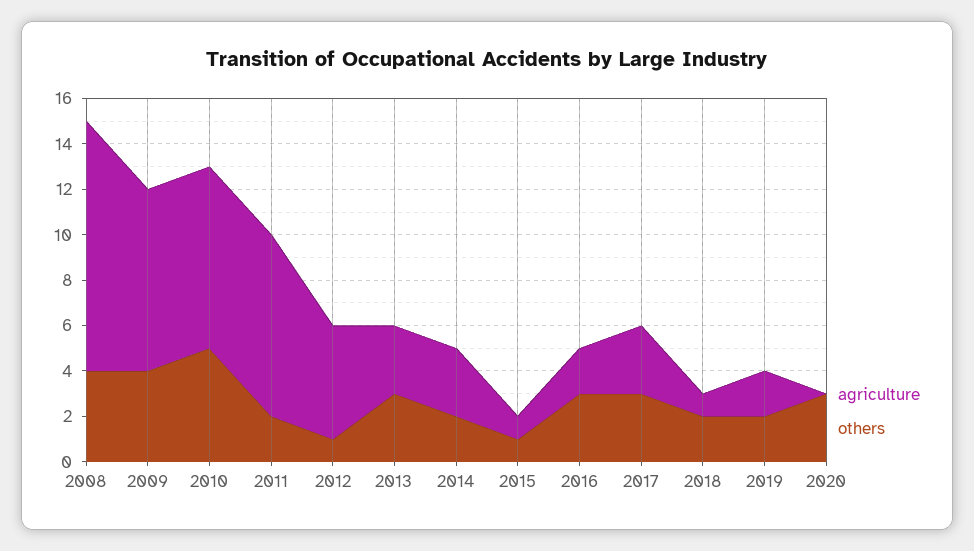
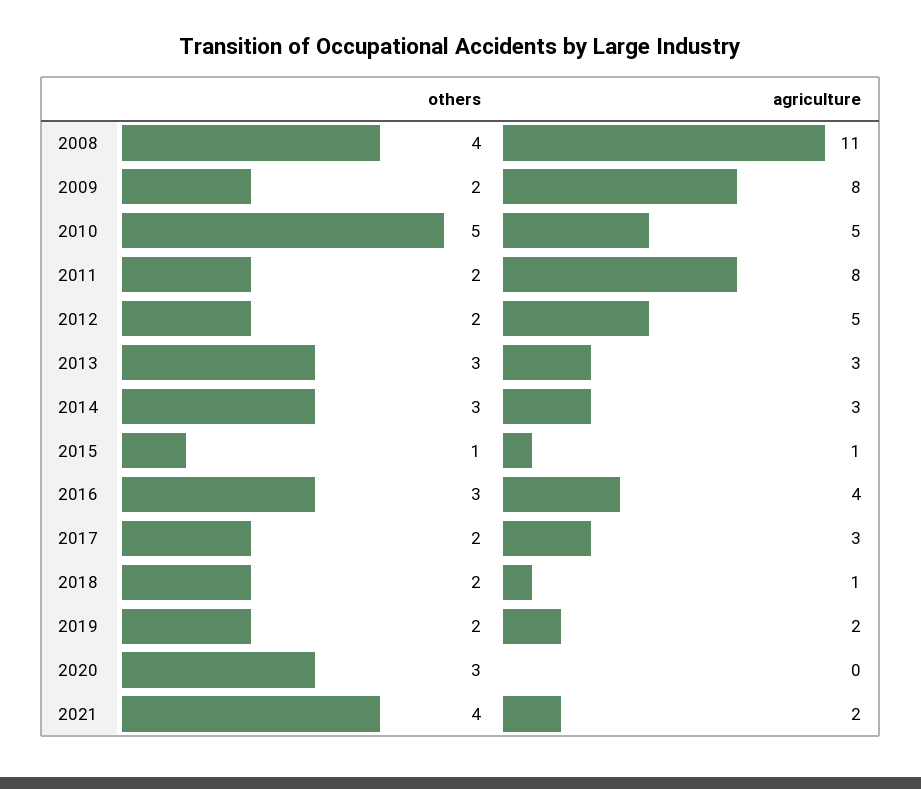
others, 2009: 4 -> 2
agriculture, 2010: 8 -> 5
others, 2012: 1 -> 2
others, 2014: 2 -> 3
agriculture, 2016: 2 -> 4
others, 2017: 3 -> 2
others, 2021: none -> 4
agriculture, 2021: none -> 2

